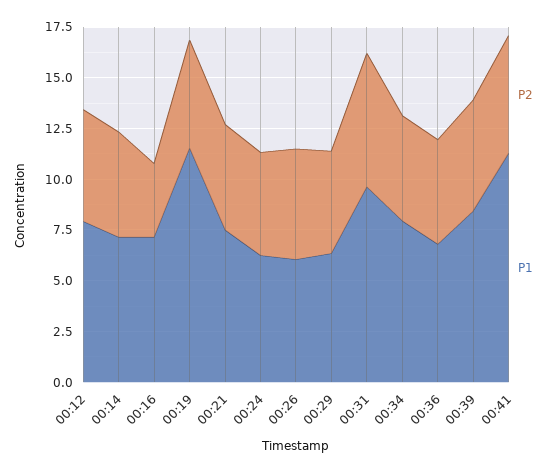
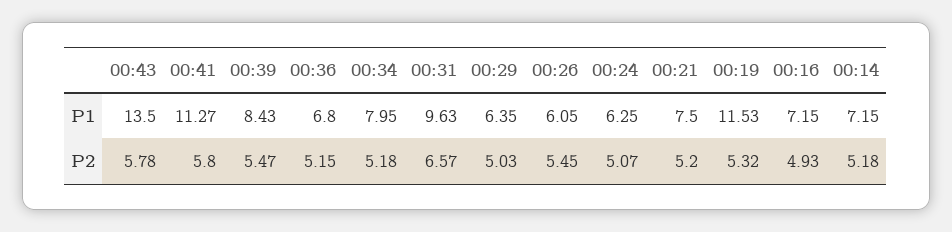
P2, 00:12: 5.5 -> none
P1, 00:12: 8 -> none
P2, 00:16: 3.5 -> 4.93
P1, 00:43: none -> 13.5
P2, 00:43: none -> 5.78

